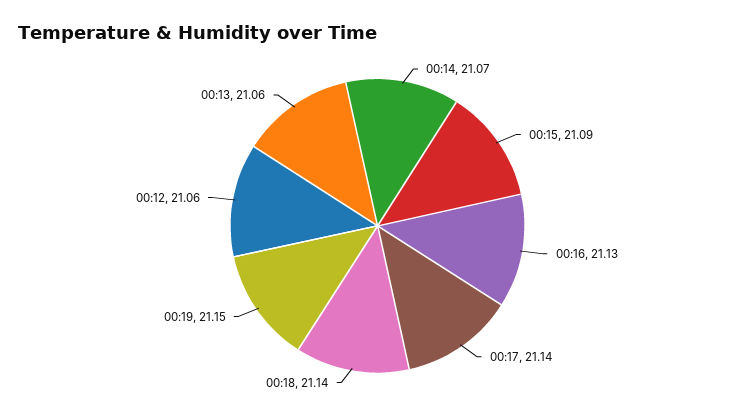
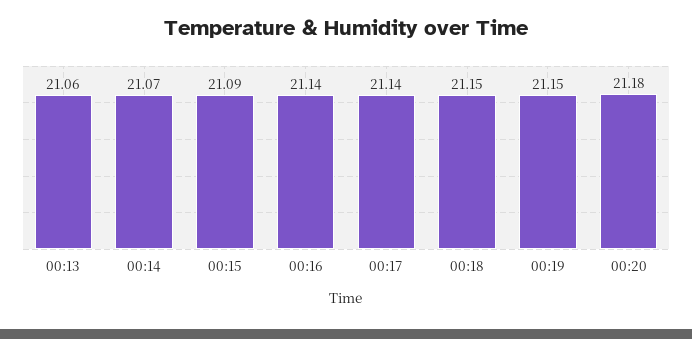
00:16: 21.13 -> 21.14
00:18: 21.14 -> 21.15
00:12: 21.06 -> none
00:20: none -> 21.18

